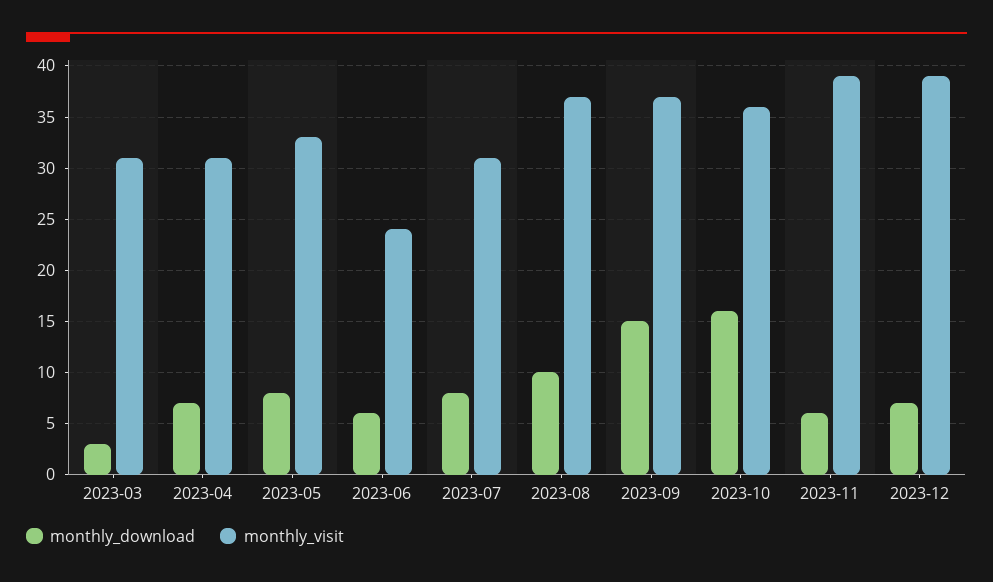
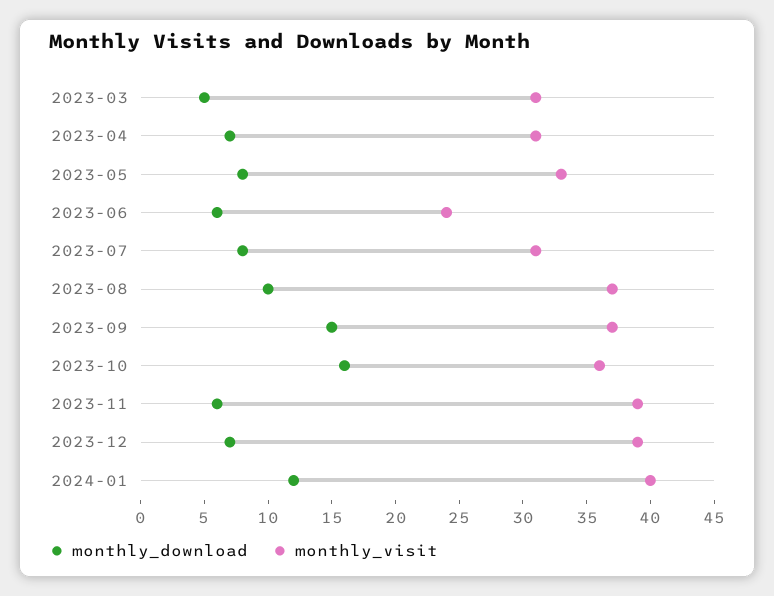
monthly_download, 2023-03: 3 -> 5
monthly_download, 2024-01: none -> 12
monthly_visit, 2024-01: none -> 40

